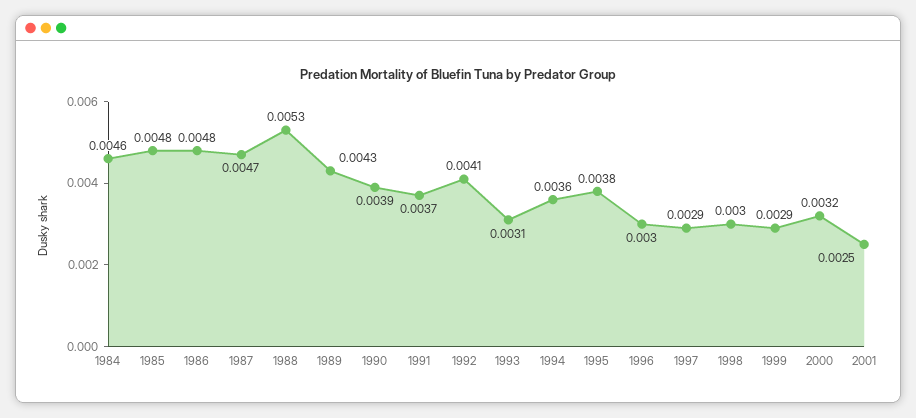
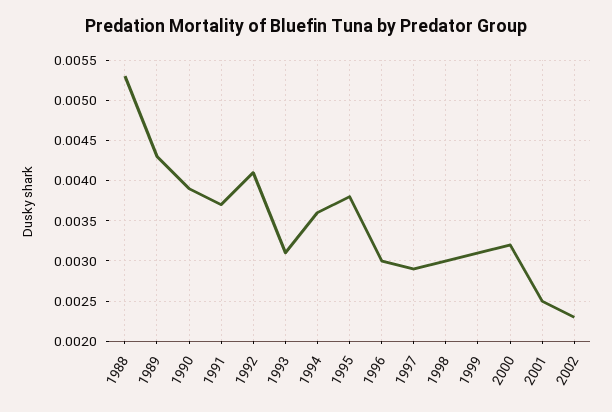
1984: 0.0046 -> none
1985: 0.0048 -> none
1986: 0.0048 -> none
1987: 0.0047 -> none
1999: 0.0029 -> 0.0031
2002: none -> 0.0023

